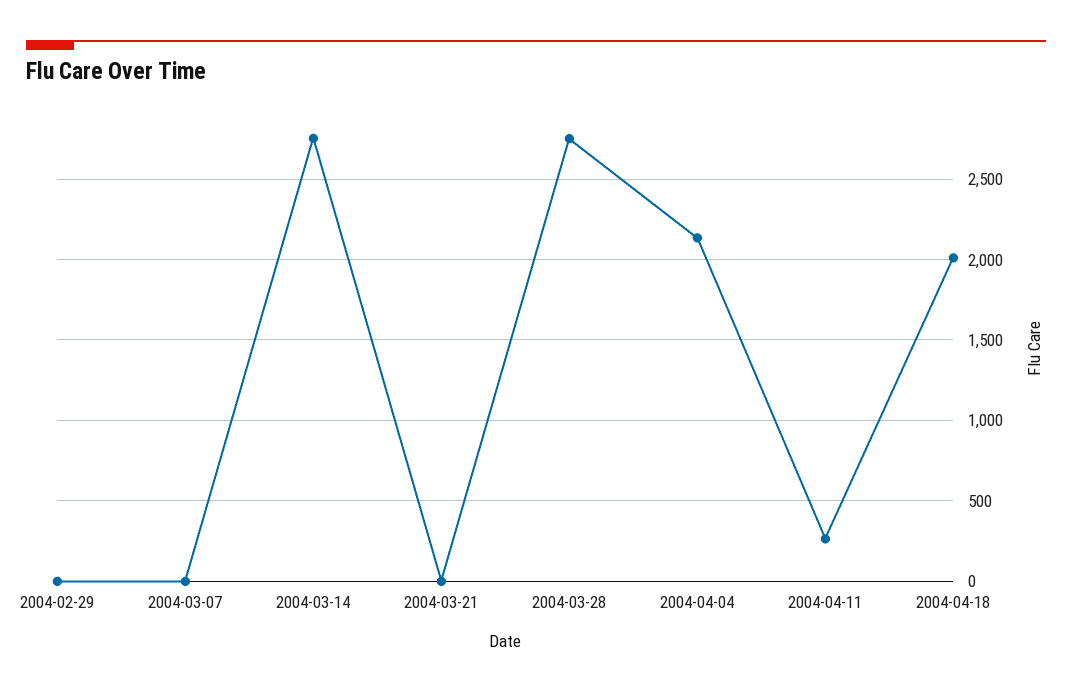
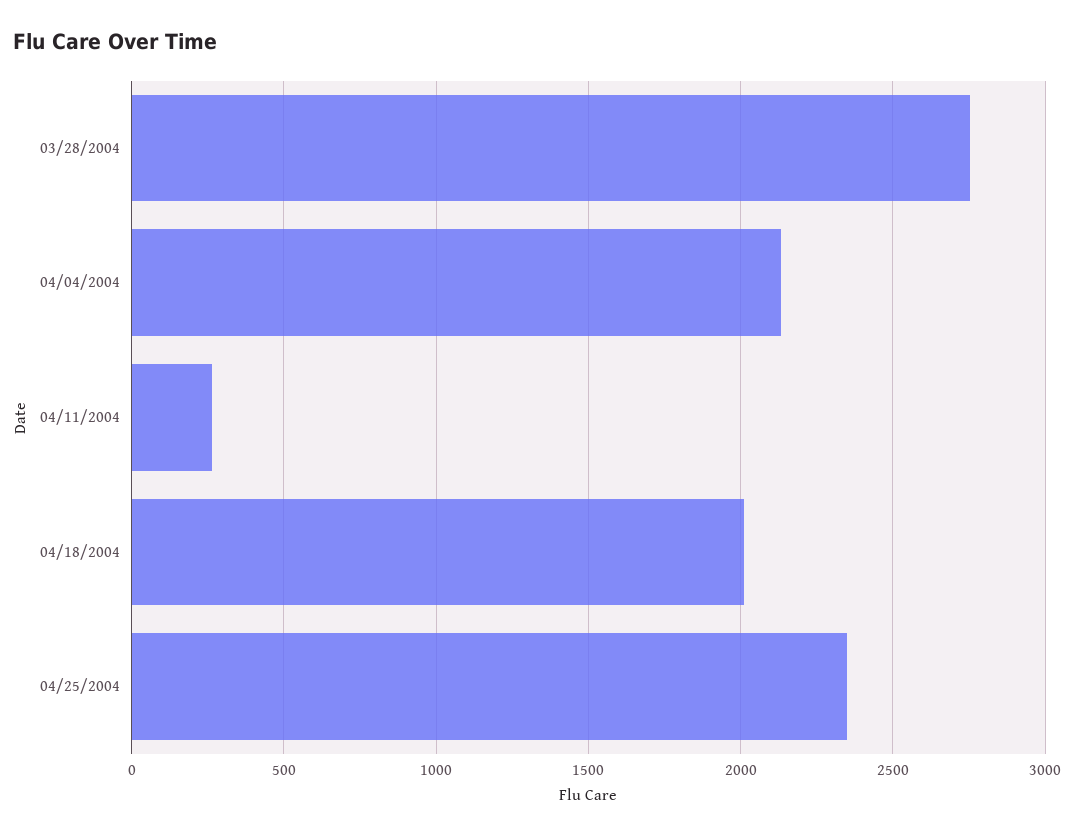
2004-02-29: 0 -> none
2004-03-07: 0 -> none
2004-03-14: 2750 -> none
2004-03-21: 0 -> none
04/25/2004: none -> 2350

